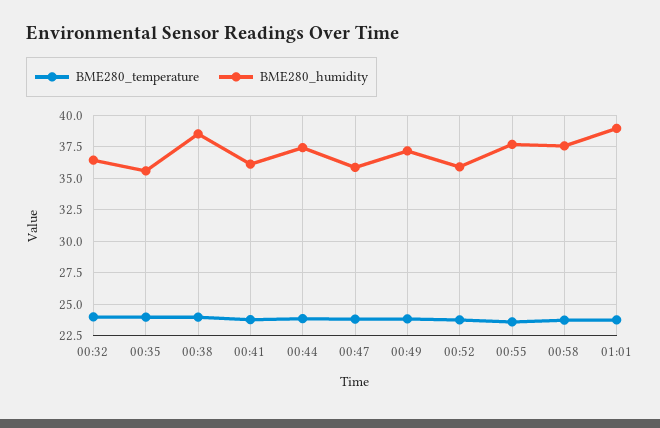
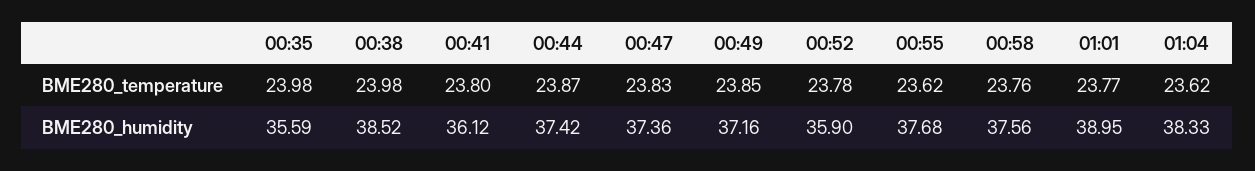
BME280_temperature, 00:32: 24 -> none
BME280_humidity, 00:32: 36.5 -> none
BME280_humidity, 00:47: 36 -> 37.36
BME280_temperature, 01:04: none -> 23.62
BME280_humidity, 01:04: none -> 38.33

